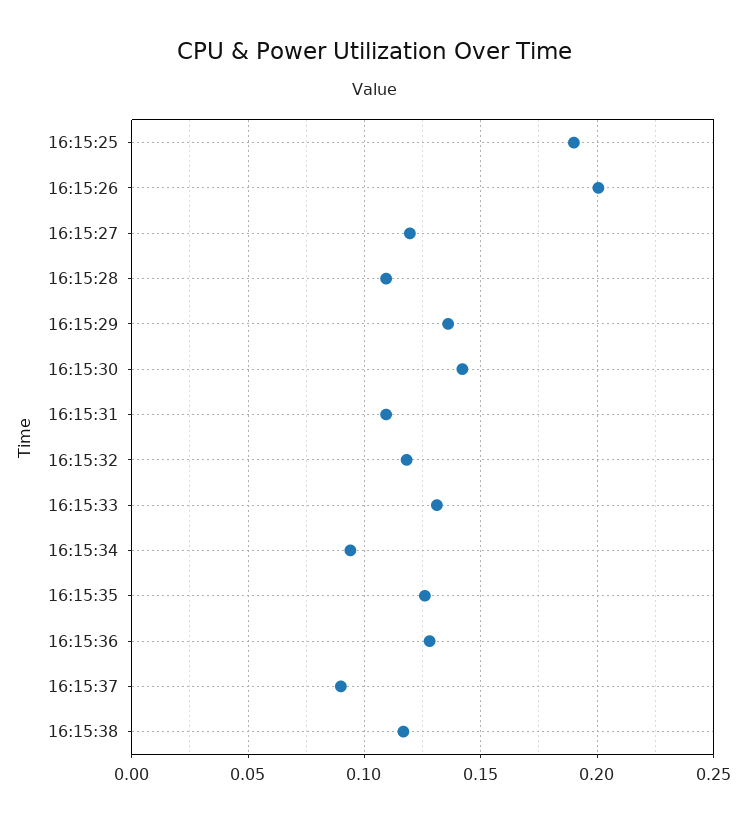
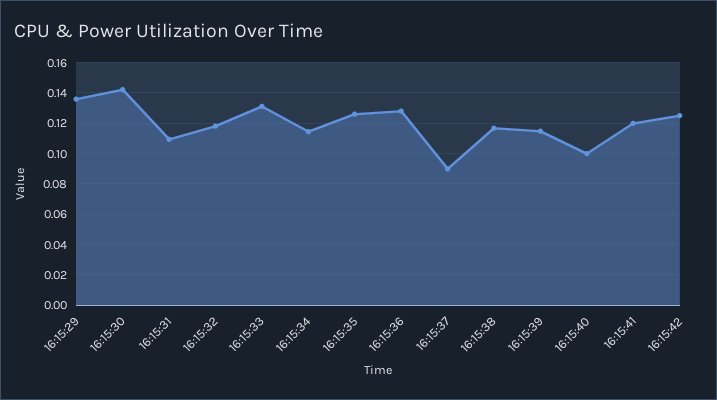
16:15:25: 0.19 -> none
16:15:26: 0.2 -> none
16:15:27: 0.12 -> none
16:15:28: 0.11 -> none
16:15:34: 0.095 -> 0.115
16:15:39: none -> 0.115
16:15:40: none -> 0.1
16:15:41: none -> 0.12
16:15:42: none -> 0.125

